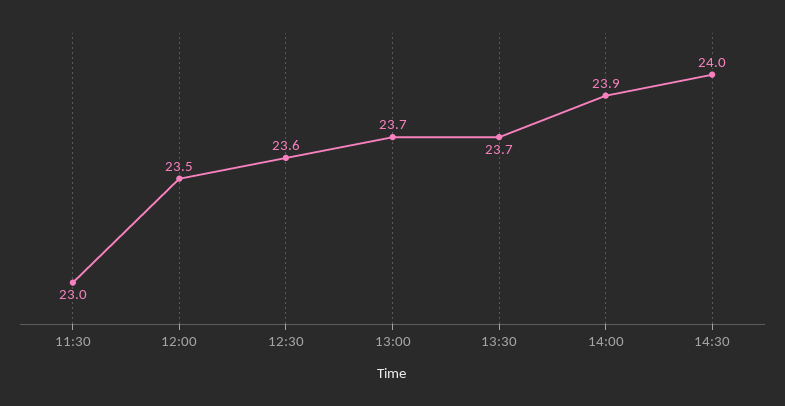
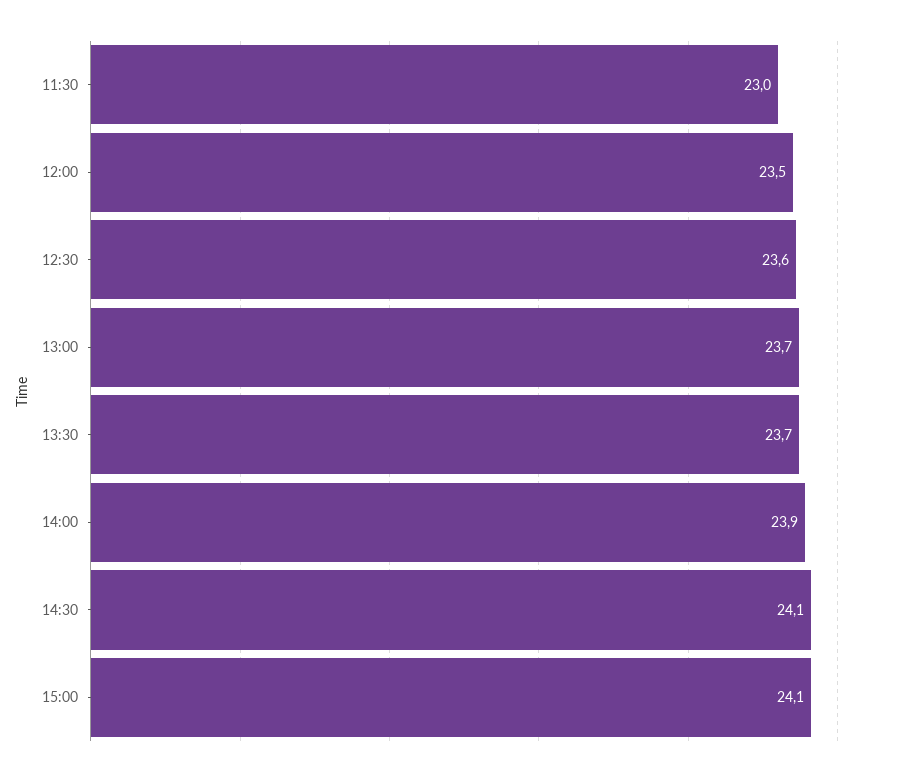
14:30: 24 -> 24.1
15:00: none -> 24.1

